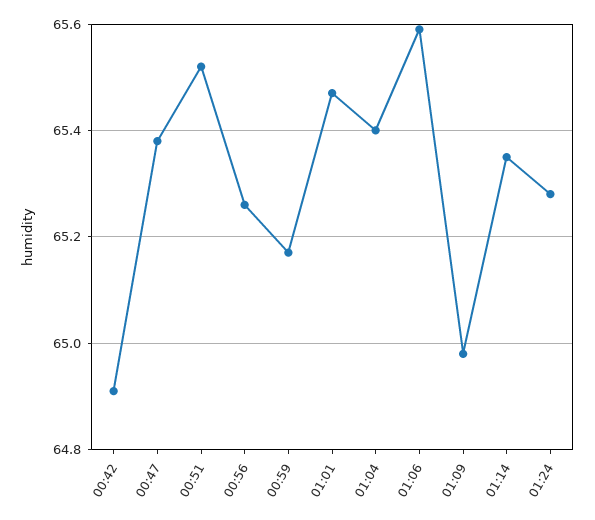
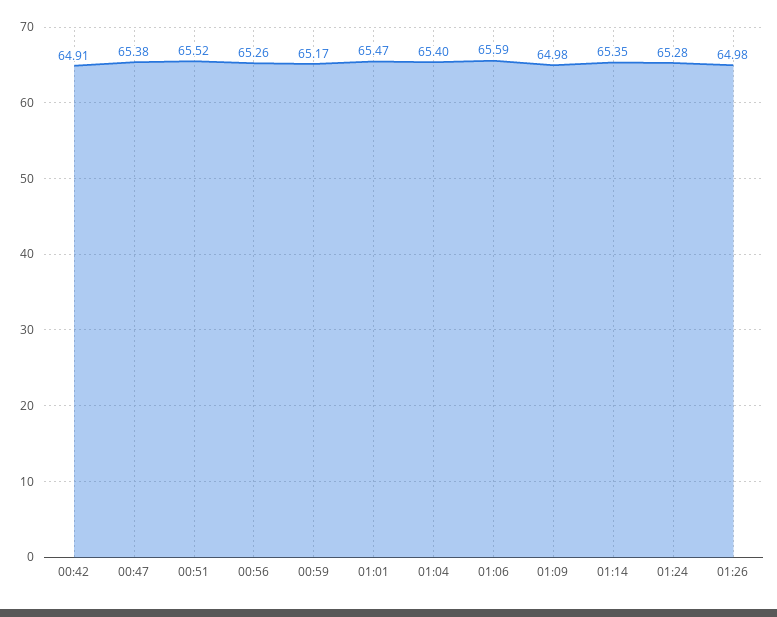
01:26: none -> 64.98

